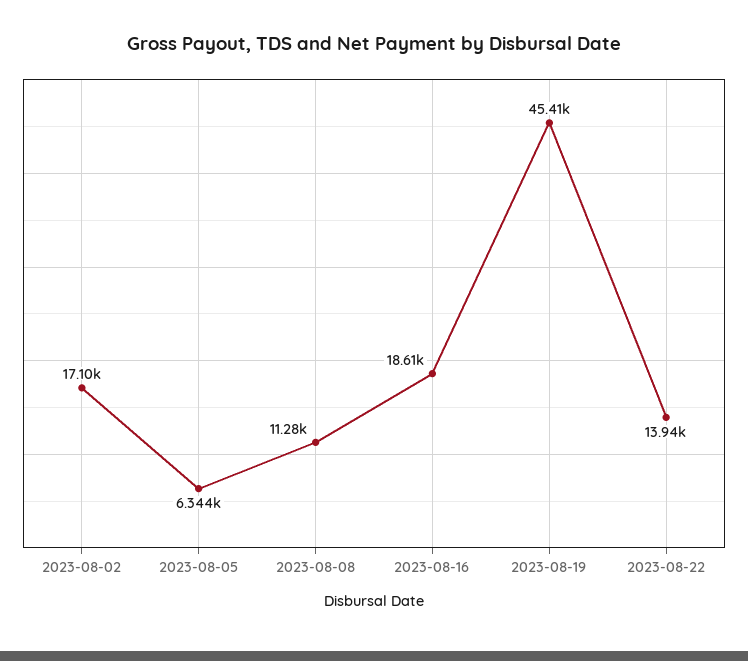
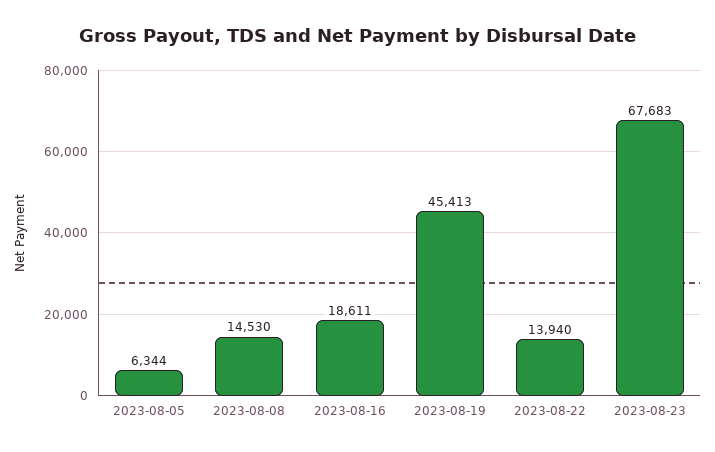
2023-08-02: 17100 -> none
2023-08-08: 11280 -> 14530
2023-08-23: none -> 67683

